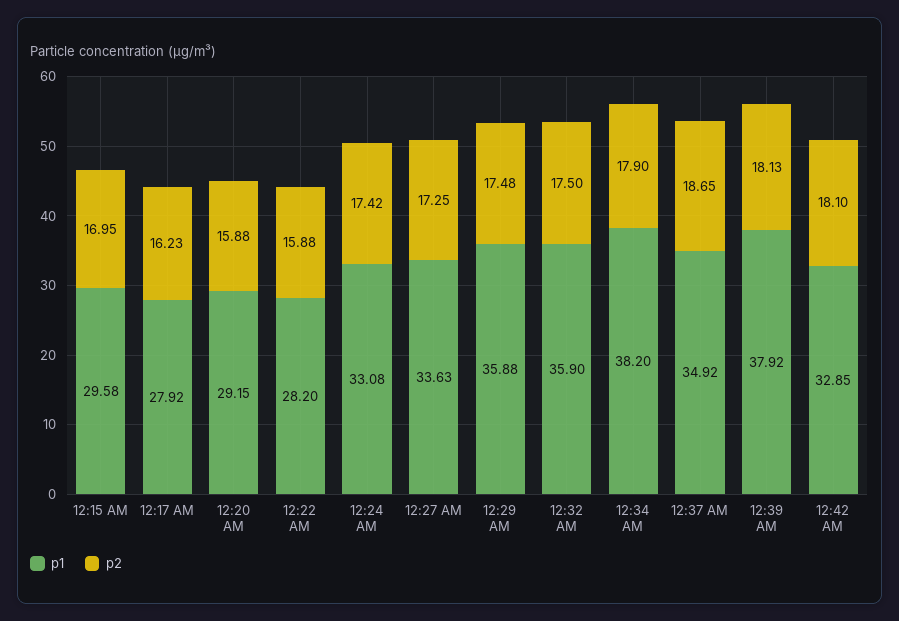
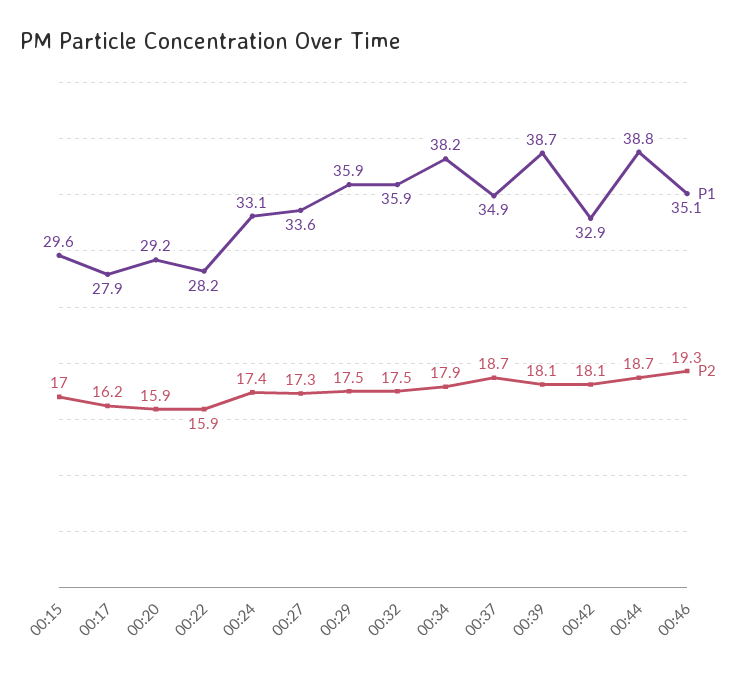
p1, 12:39 AM: 37.92 -> 38.7
p1, 00:44: none -> 38.8
p2, 00:44: none -> 18.7
p1, 00:46: none -> 35.1
p2, 00:46: none -> 19.3

